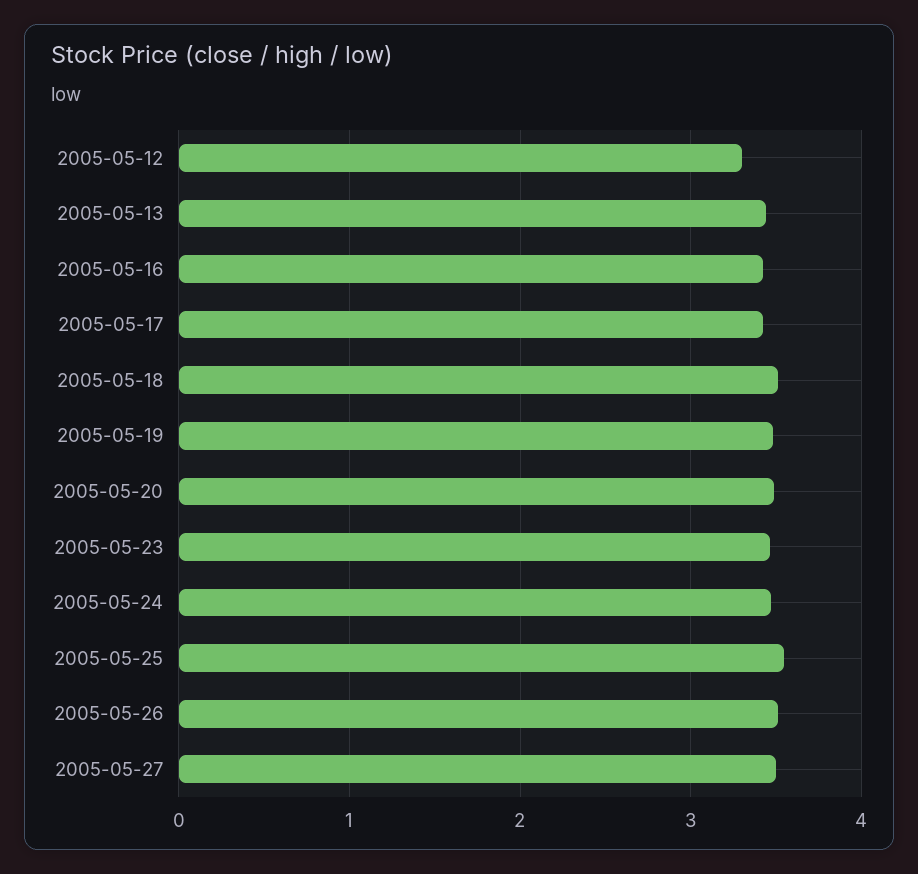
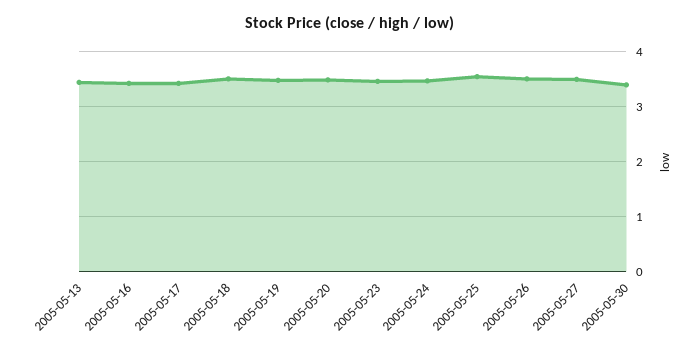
2005-05-12: 3.3 -> none
2005-05-30: none -> 3.4

